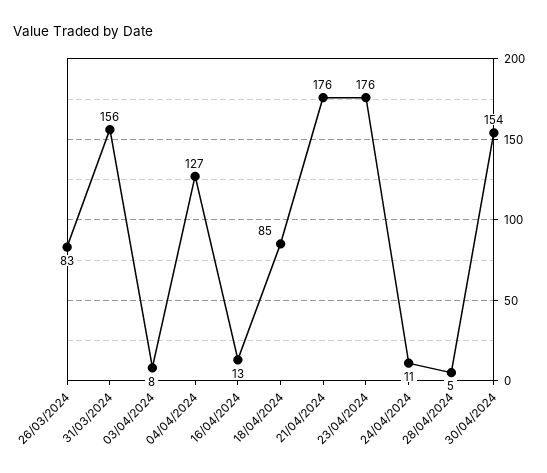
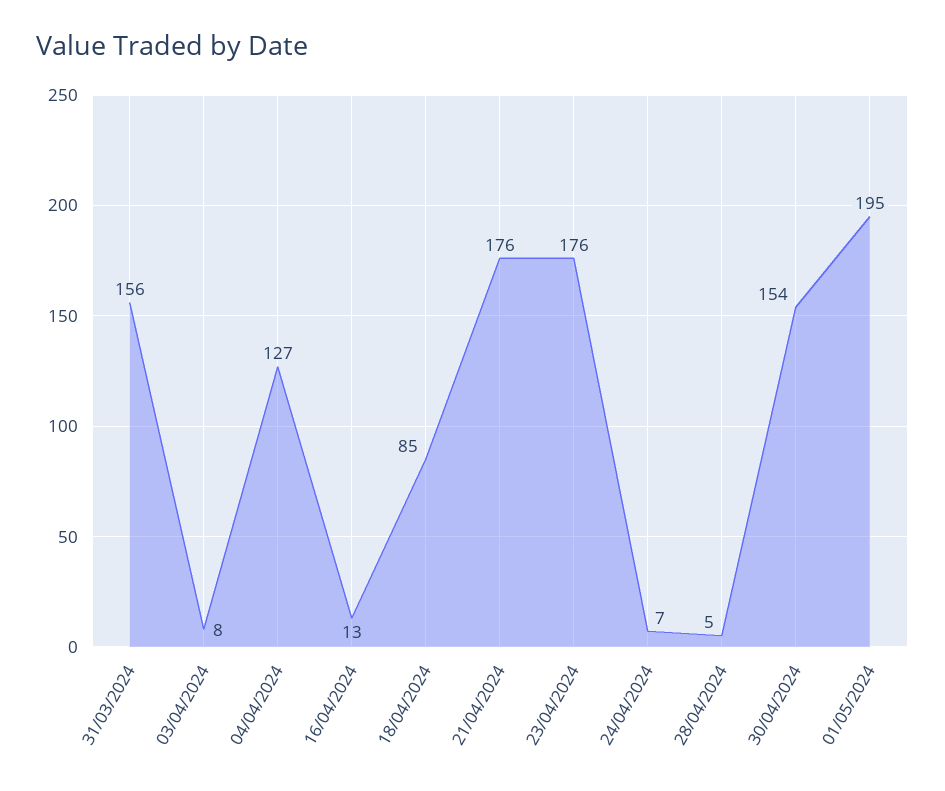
26/03/2024: 83 -> none
24/04/2024: 11 -> 7
01/05/2024: none -> 195

